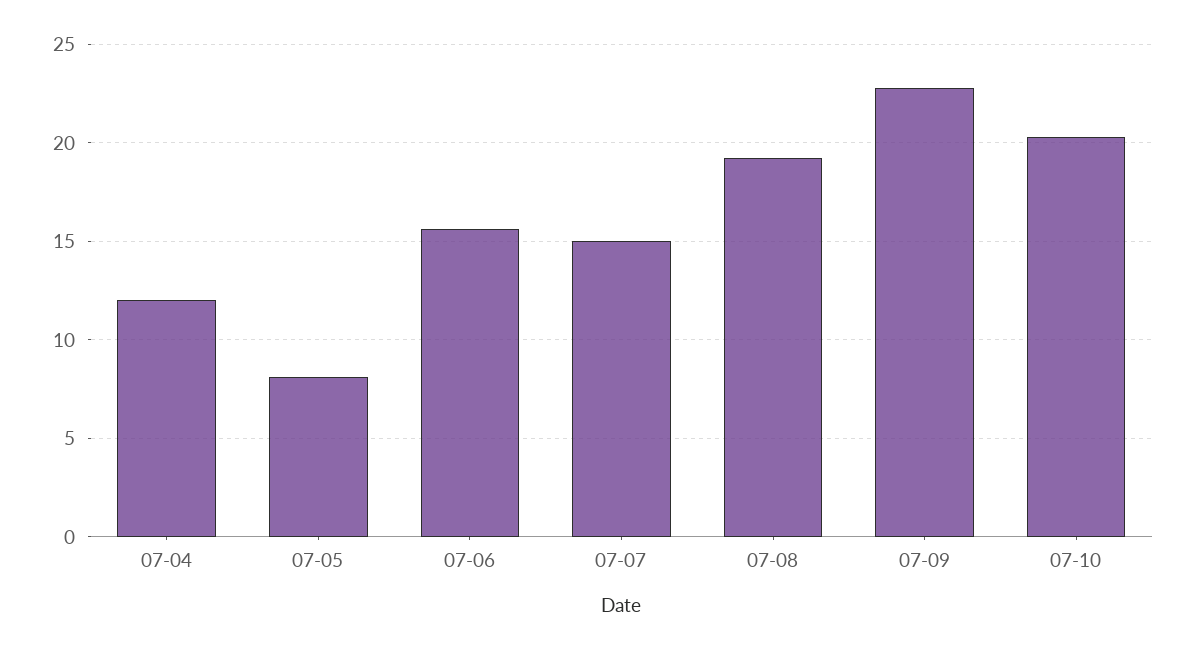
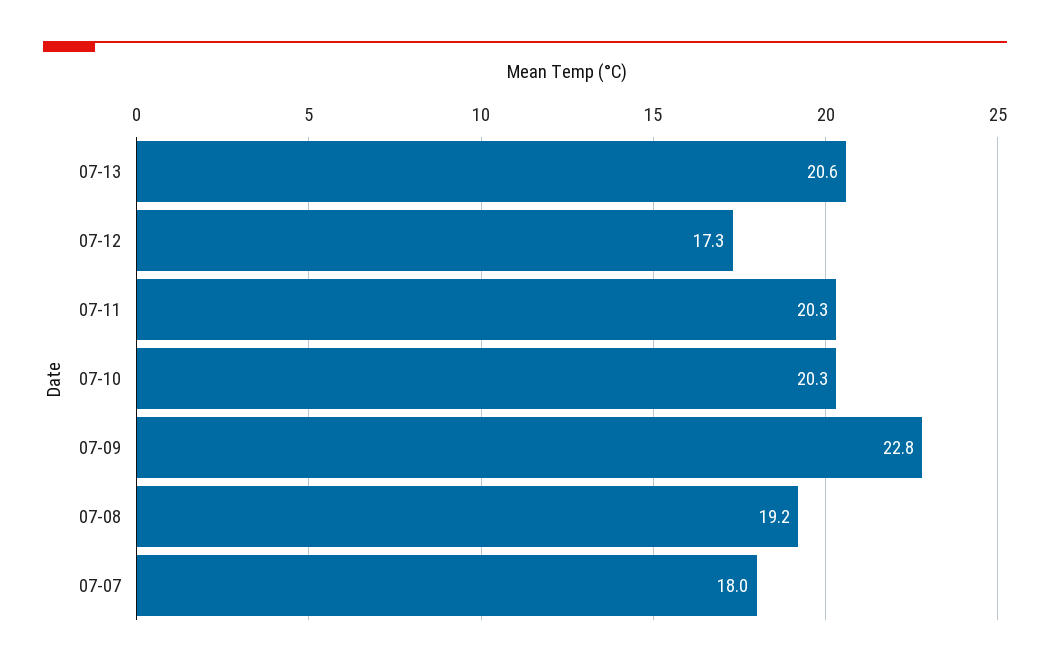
07-04: 12 -> none
07-05: 8 -> none
07-06: 15.5 -> none
07-07: 15 -> 18
07-13: none -> 20.6
07-12: none -> 17.3
07-11: none -> 20.3

